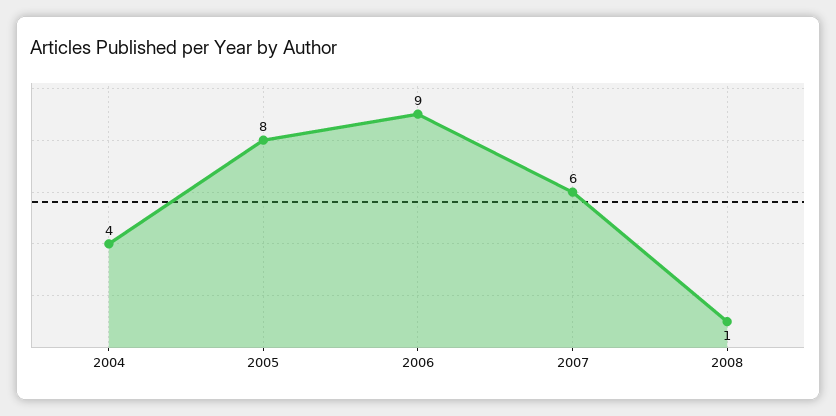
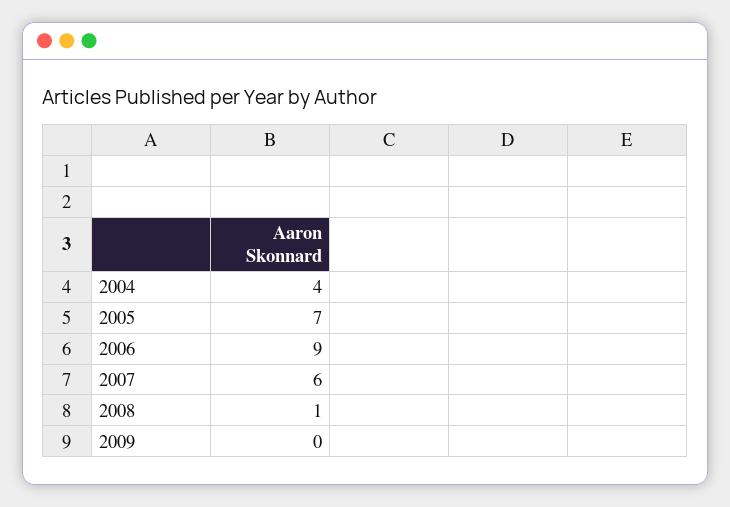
2005: 8 -> 7
2009: none -> 0

